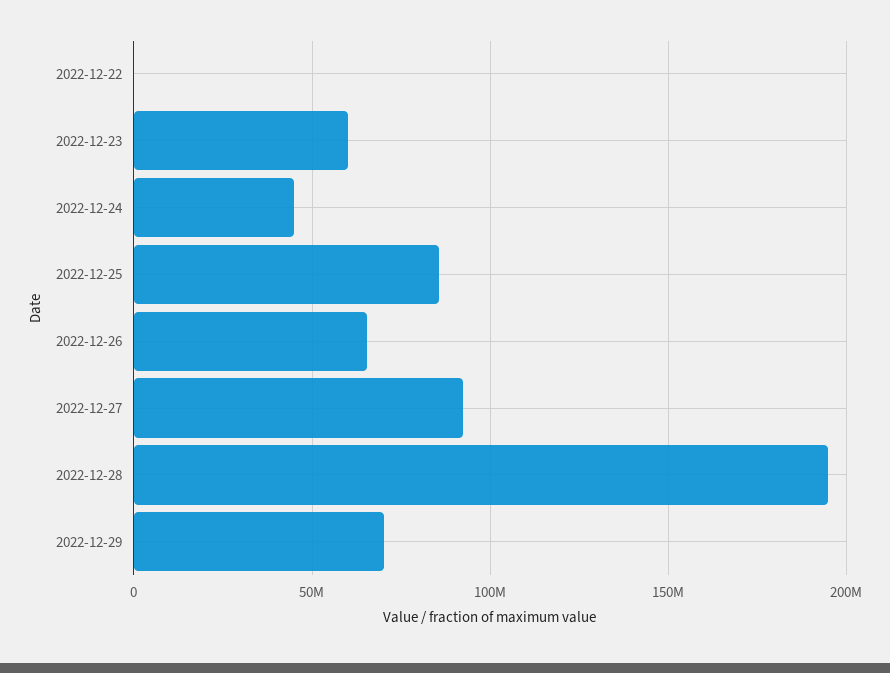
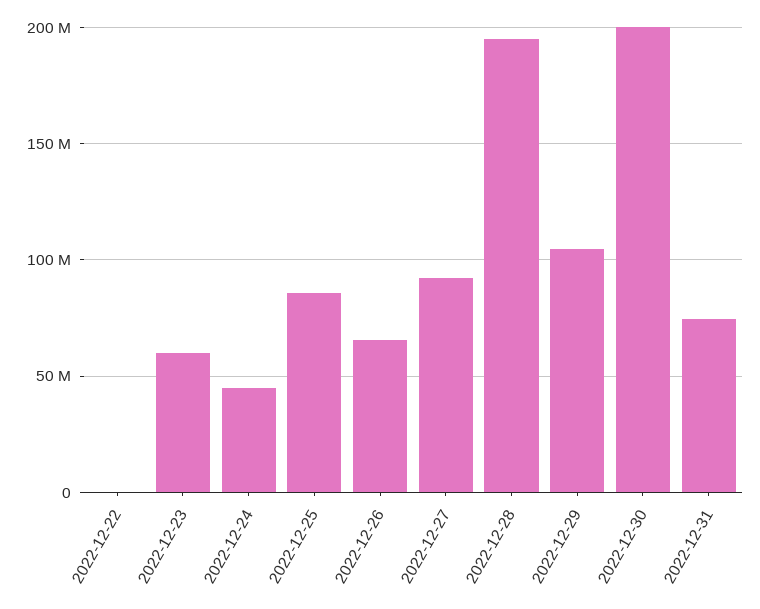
2022-12-29: 70000000 -> 105000000
2022-12-30: none -> 200000000
2022-12-31: none -> 75000000

